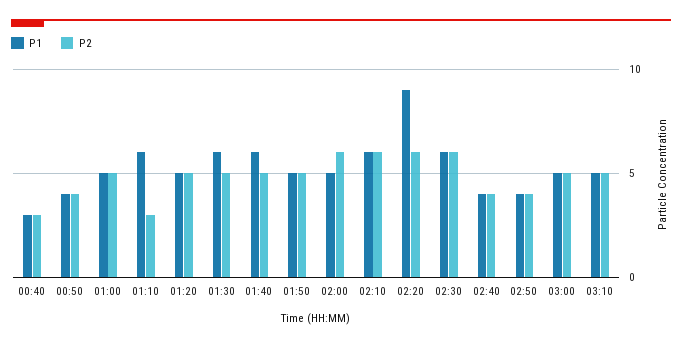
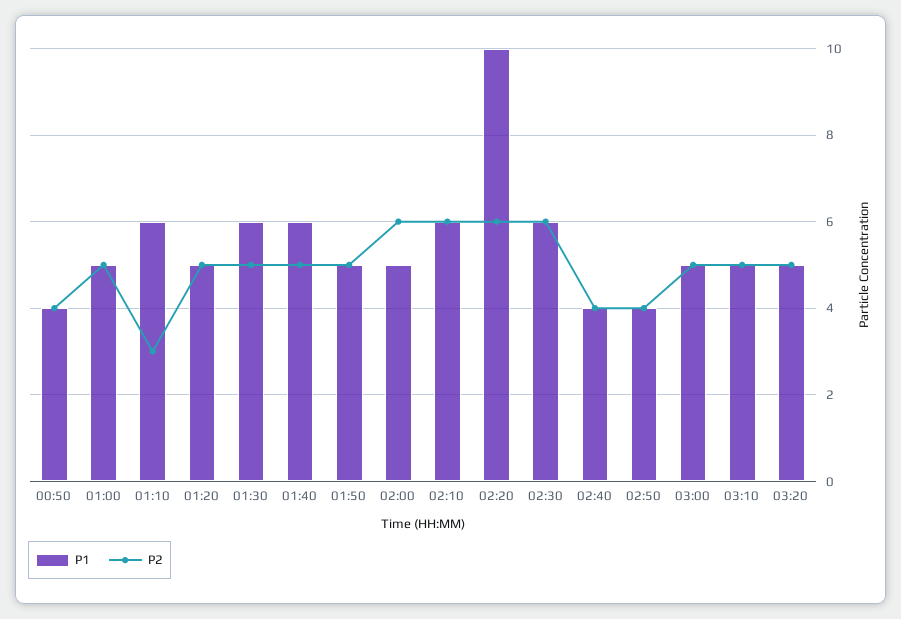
P1, 00:40: 3 -> none
P2, 00:40: 3 -> none
P1, 02:20: 9 -> 10
P1, 03:20: none -> 5
P2, 03:20: none -> 5

